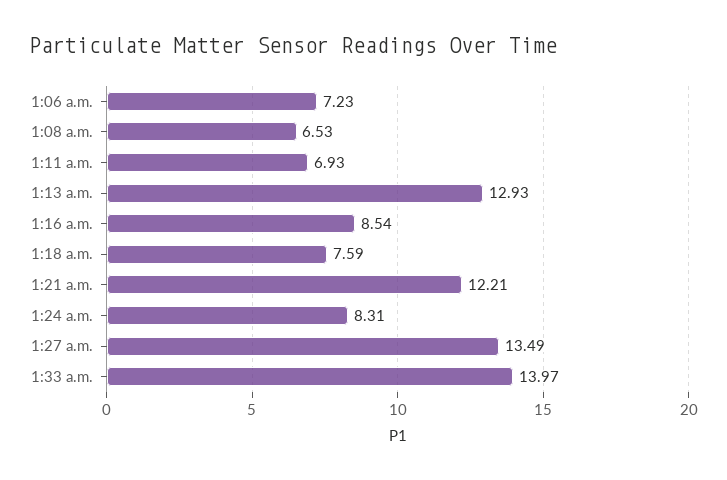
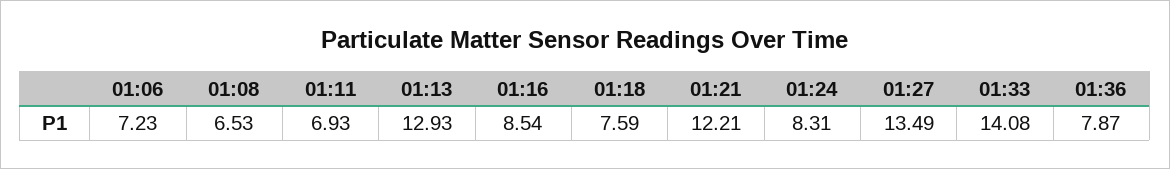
1:33 a.m.: 13.97 -> 14.08
01:36: none -> 7.87

